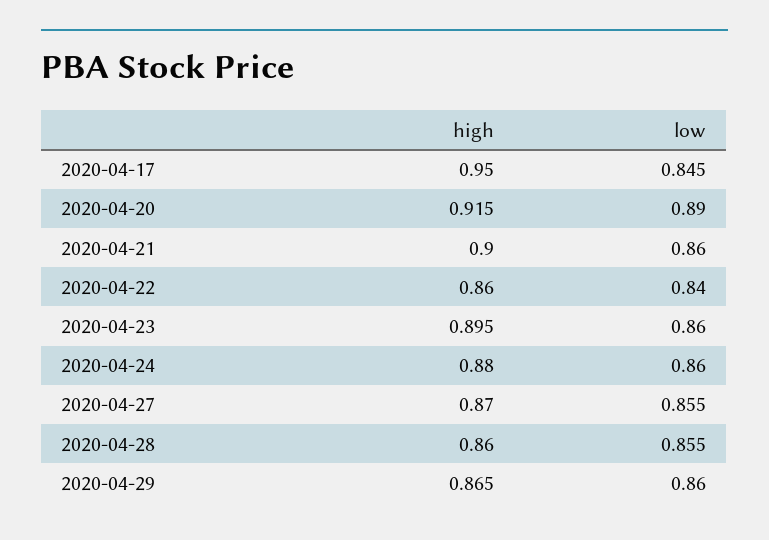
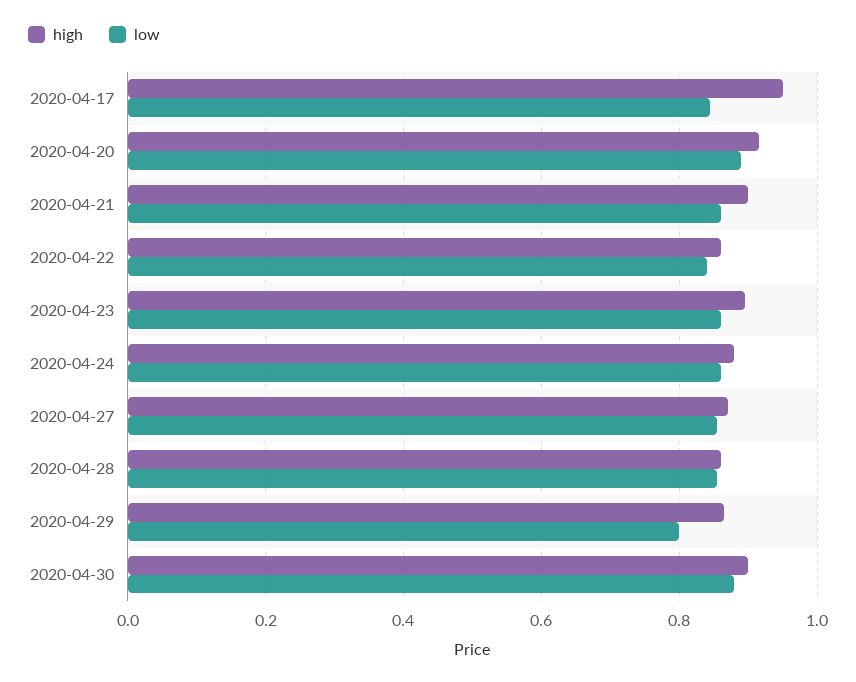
low, 2020-04-29: 0.86 -> 0.8
high, 2020-04-30: none -> 0.9
low, 2020-04-30: none -> 0.88

